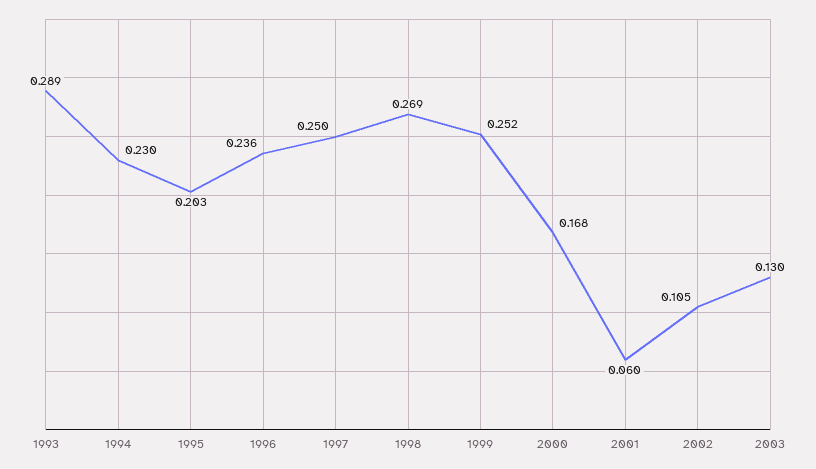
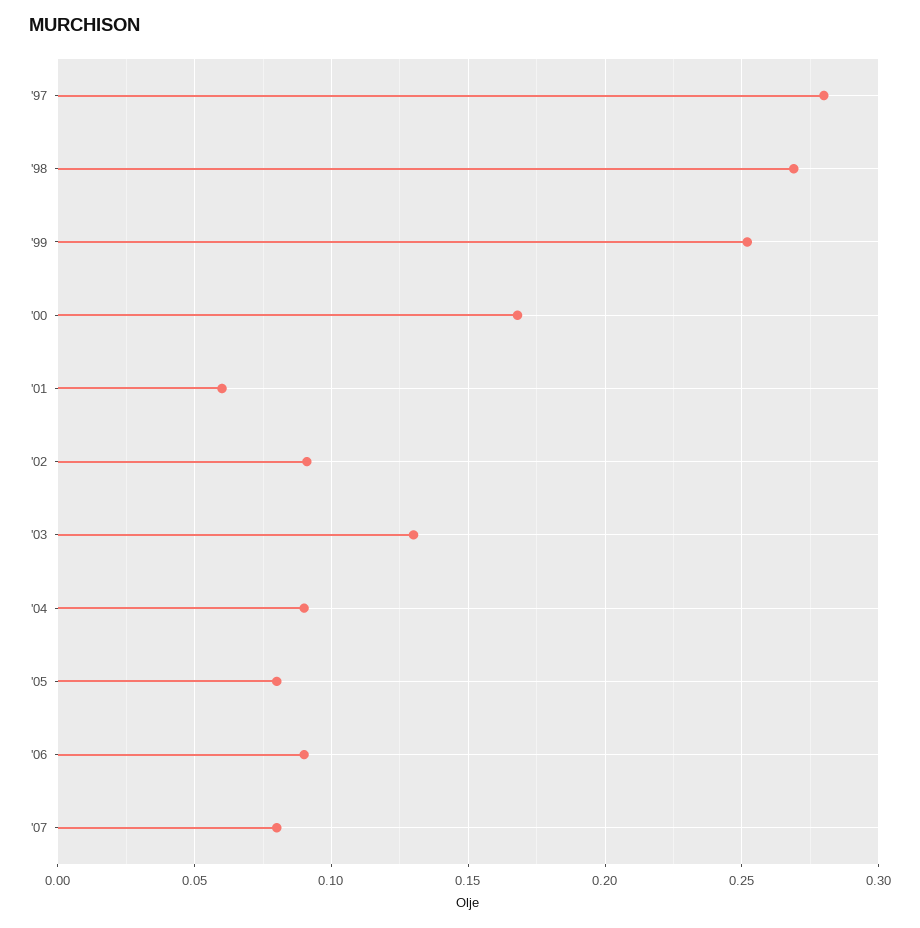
1993: 0.289 -> none
1994: 0.23 -> none
1995: 0.203 -> none
1996: 0.236 -> none
1997: 0.25 -> 0.28
2002: 0.105 -> 0.09
'04: none -> 0.09
'05: none -> 0.08
'06: none -> 0.09
'07: none -> 0.08

